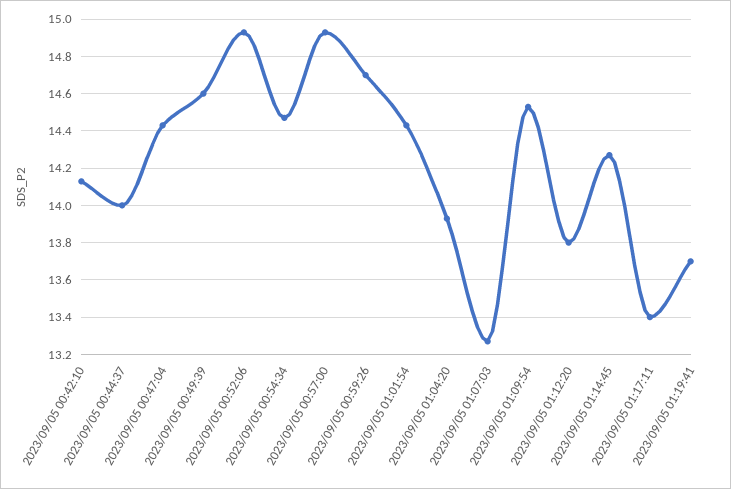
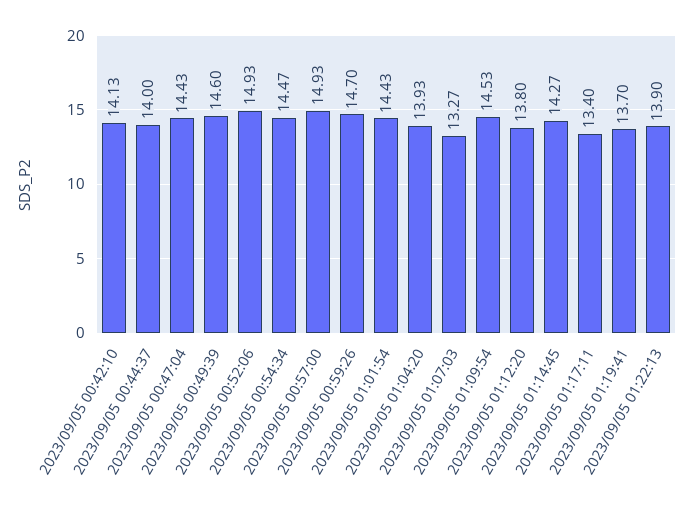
2023/09/05 01:22:13: none -> 13.9

